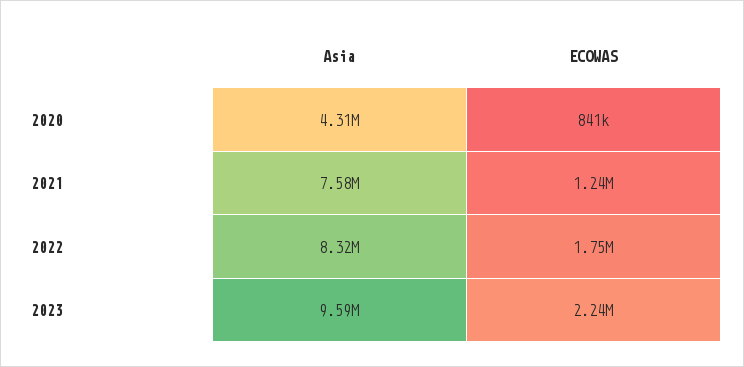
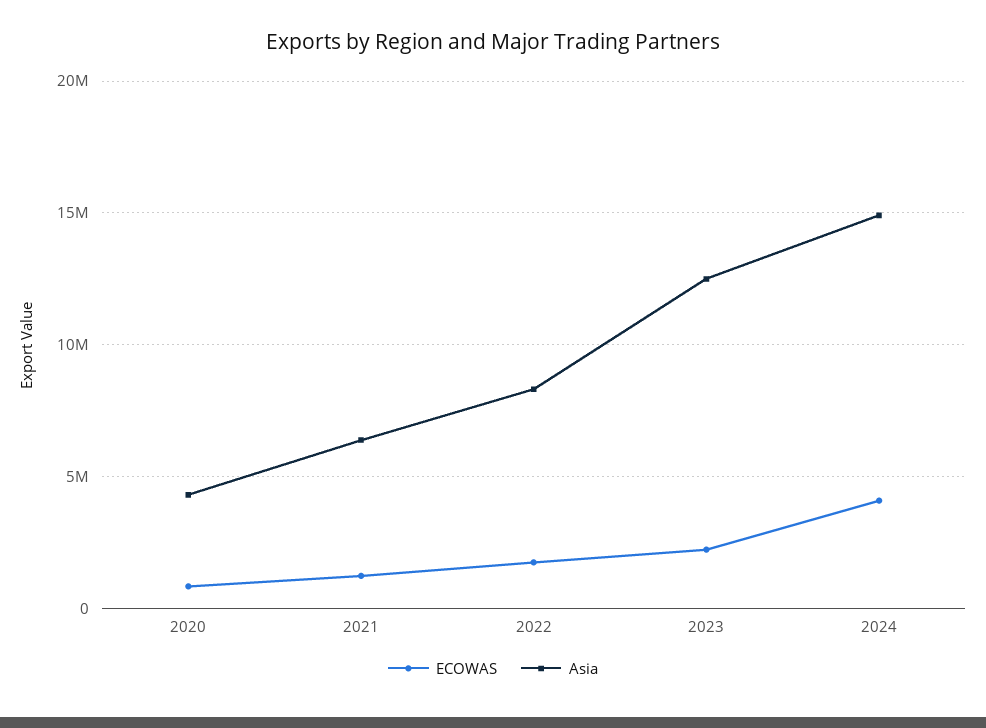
Asia, 2021: 7580000 -> 6500000
Asia, 2023: 9590000 -> 12500000
ECOWAS, 2024: none -> 4000000
Asia, 2024: none -> 15000000

